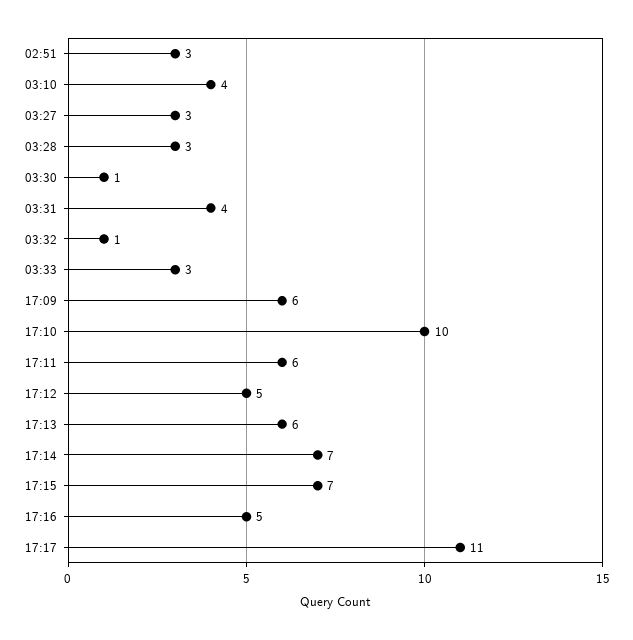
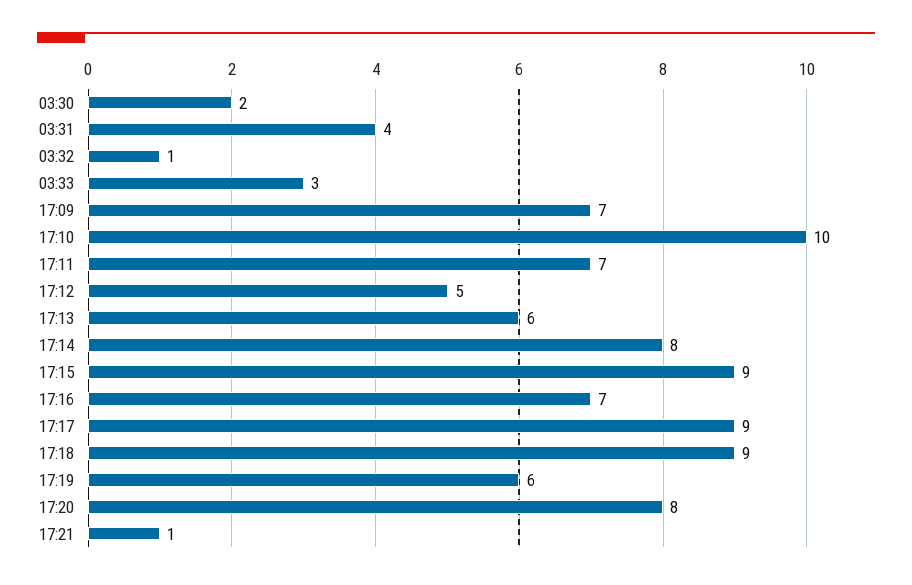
02:51: 3 -> none
03:10: 4 -> none
03:27: 3 -> none
03:28: 3 -> none
03:30: 1 -> 2
17:09: 6 -> 7
17:11: 6 -> 7
17:14: 7 -> 8
17:15: 7 -> 9
17:16: 5 -> 7
17:17: 11 -> 9
17:18: none -> 9
17:19: none -> 6
17:20: none -> 8
17:21: none -> 1

